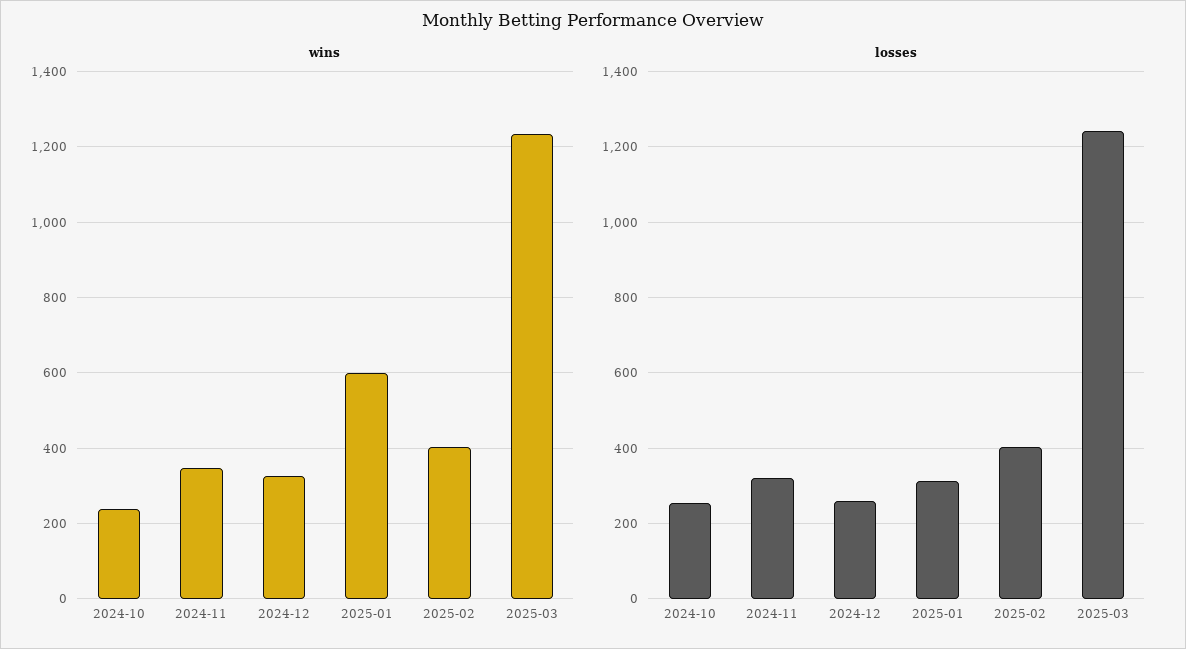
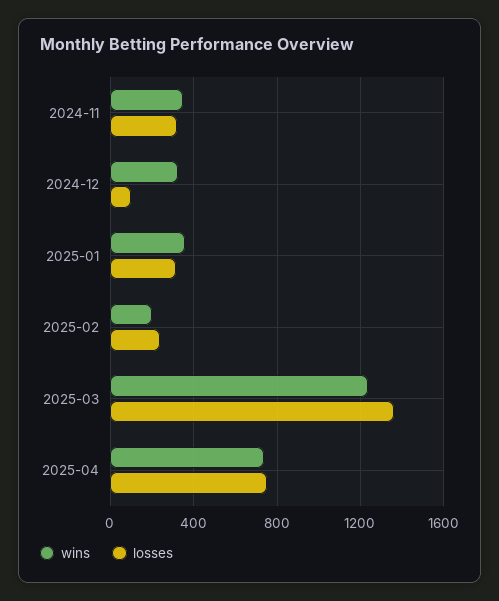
wins, 2024-10: 240 -> none
wins, 2025-01: 600 -> 350
wins, 2025-02: 400 -> 200
losses, 2024-10: 260 -> none
losses, 2024-12: 260 -> 100
losses, 2025-02: 400 -> 250
losses, 2025-03: 1240 -> 1350
wins, 2025-04: none -> 750
losses, 2025-04: none -> 750

